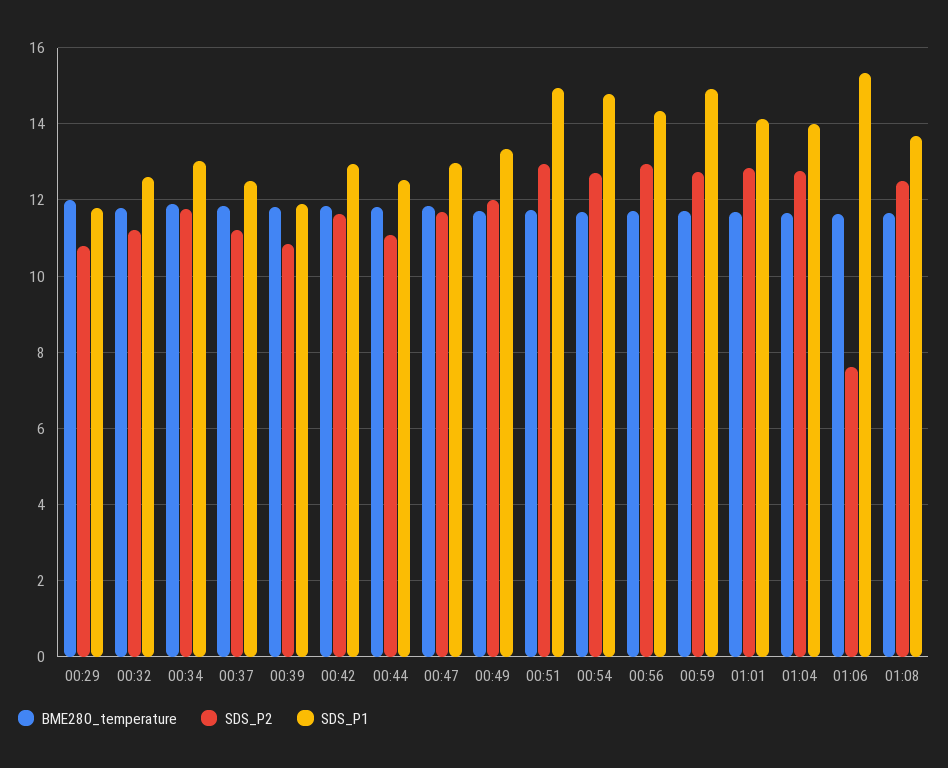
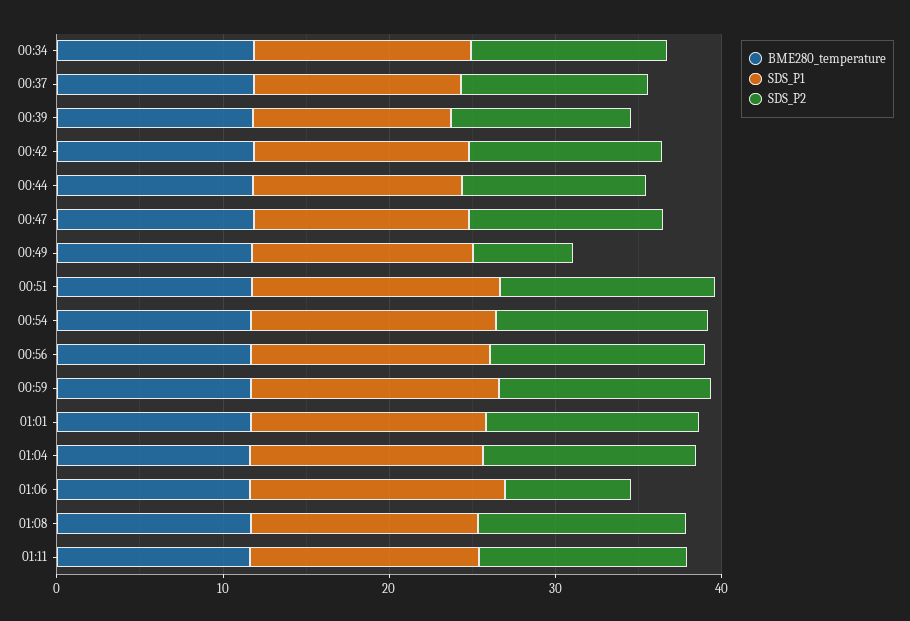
BME280_temperature, 00:29: 12 -> none
SDS_P2, 00:29: 10.8 -> none
SDS_P1, 00:29: 11.8 -> none
BME280_temperature, 00:32: 11.8 -> none
SDS_P2, 00:32: 11.2 -> none
SDS_P1, 00:32: 12.6 -> none
SDS_P2, 00:49: 12 -> 6
BME280_temperature, 01:11: none -> 12
SDS_P1, 01:11: none -> 14
SDS_P2, 01:11: none -> 12

